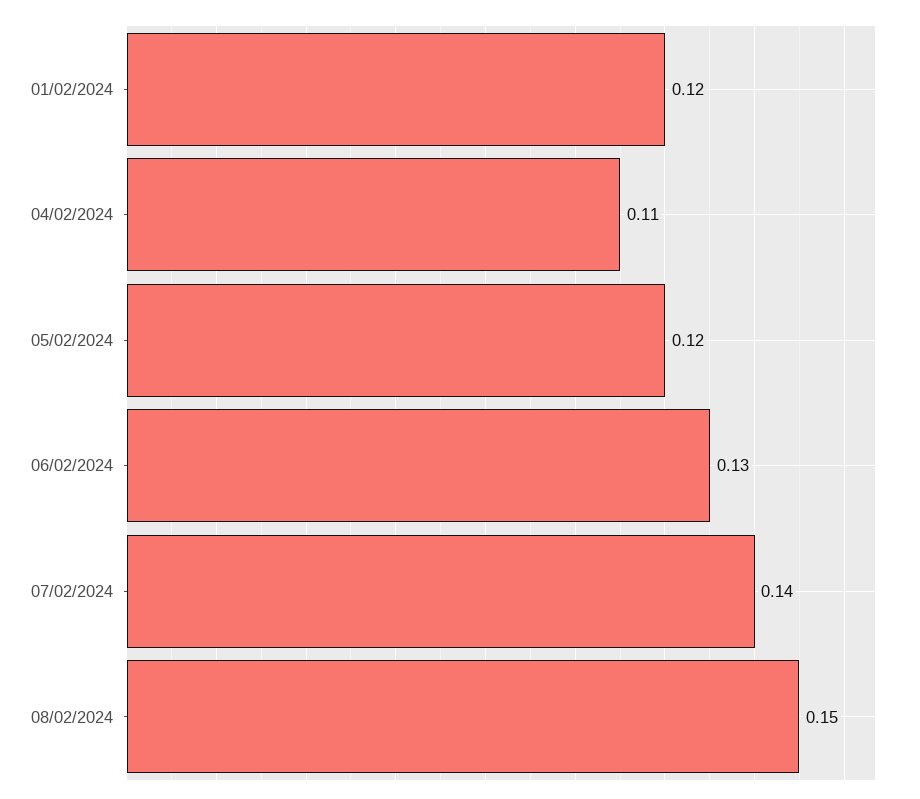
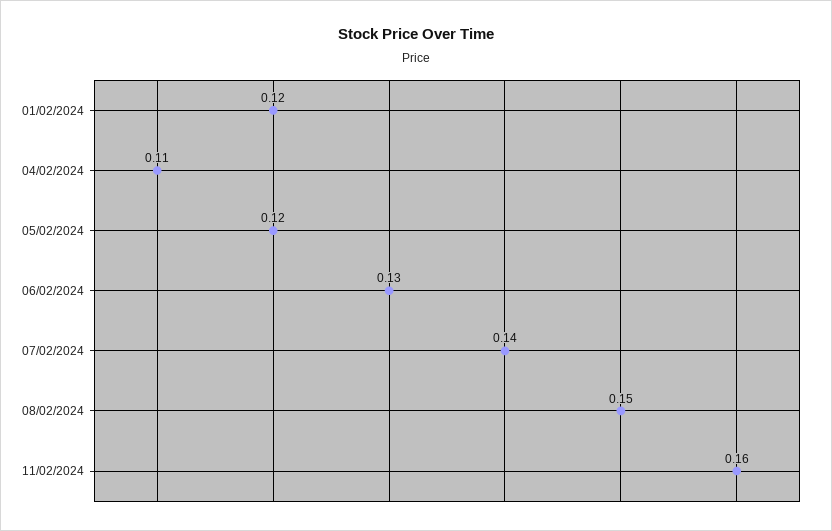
11/02/2024: none -> 0.16

